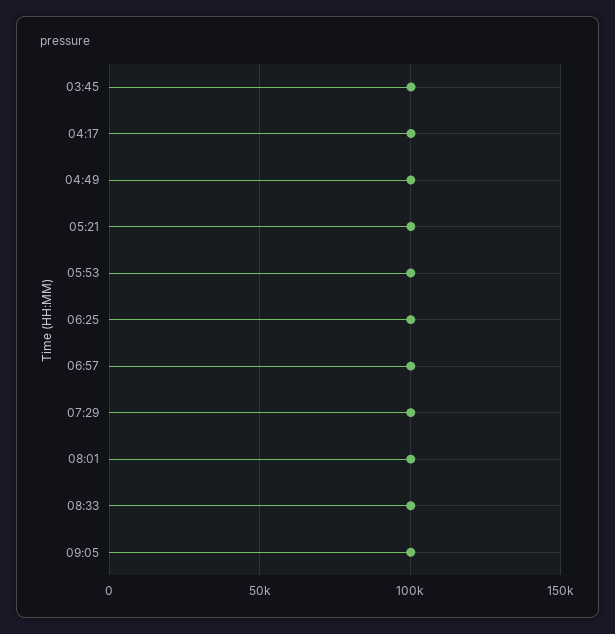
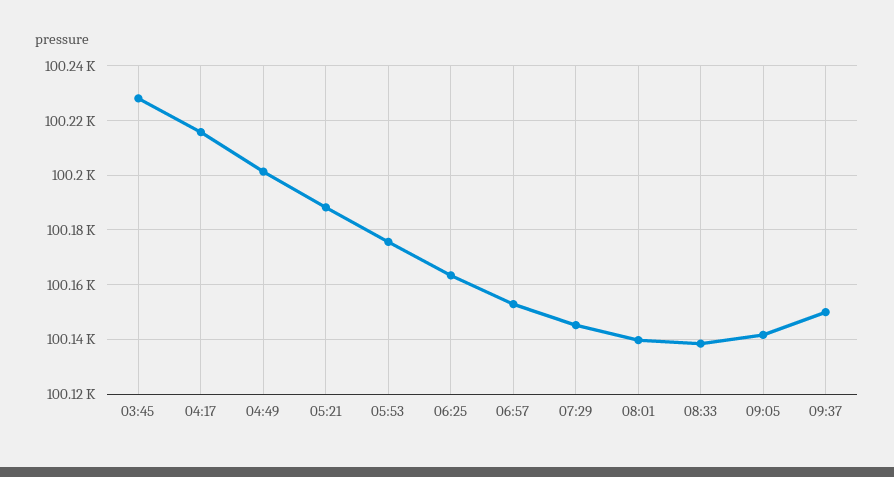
09:37: none -> 100150

